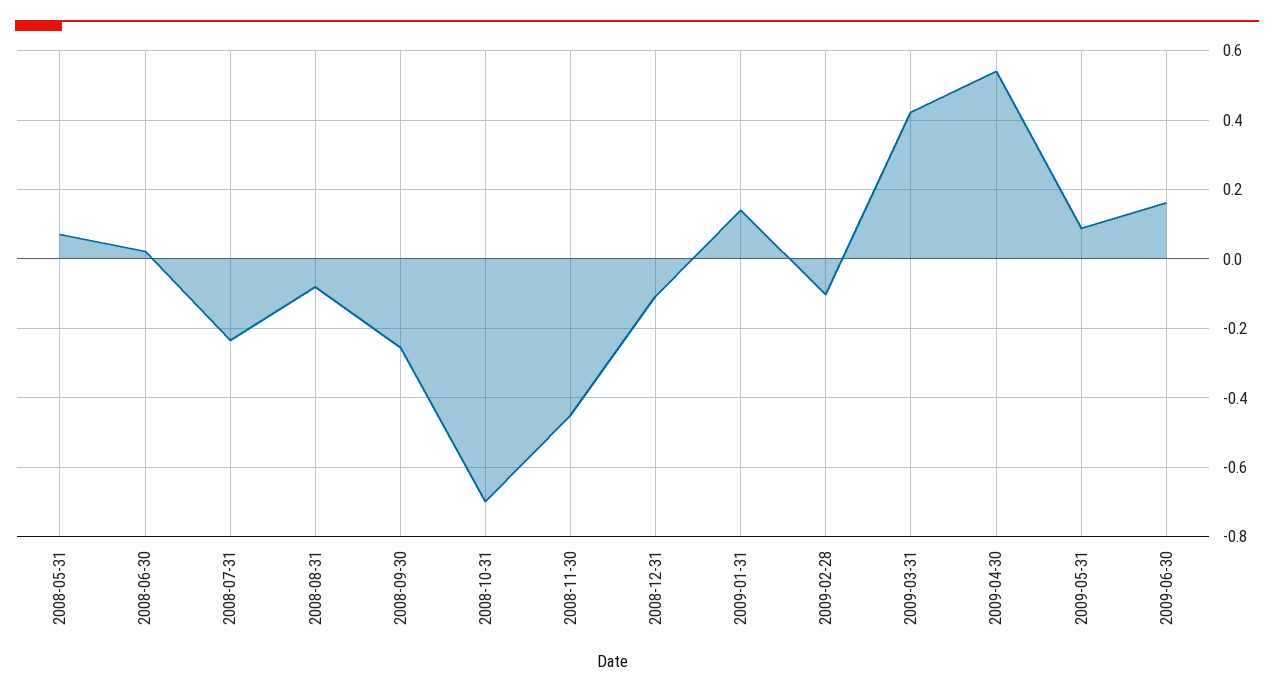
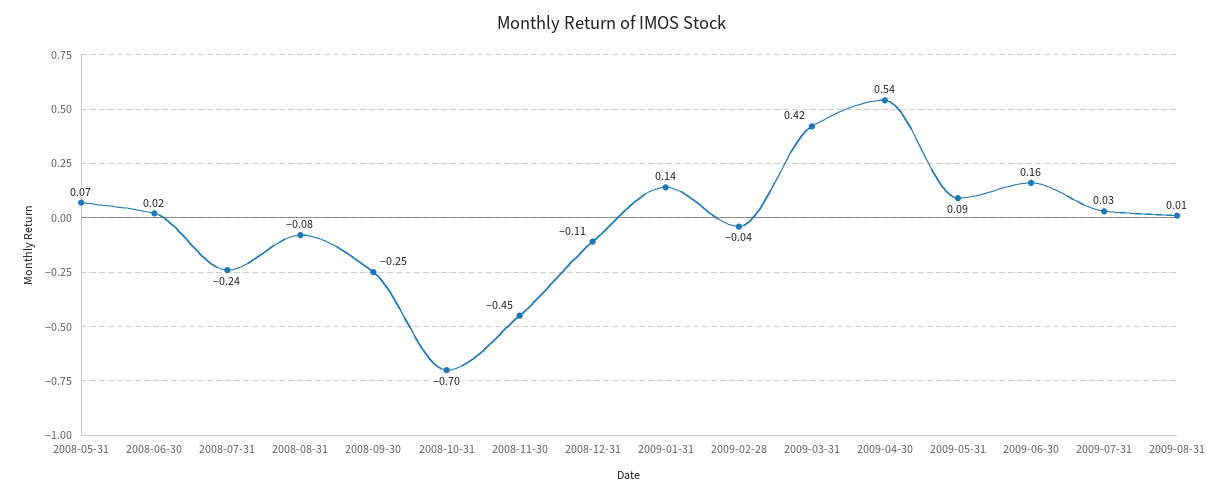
2009-02-28: -0.1 -> -0.04
2009-07-31: none -> 0.03
2009-08-31: none -> 0.01

